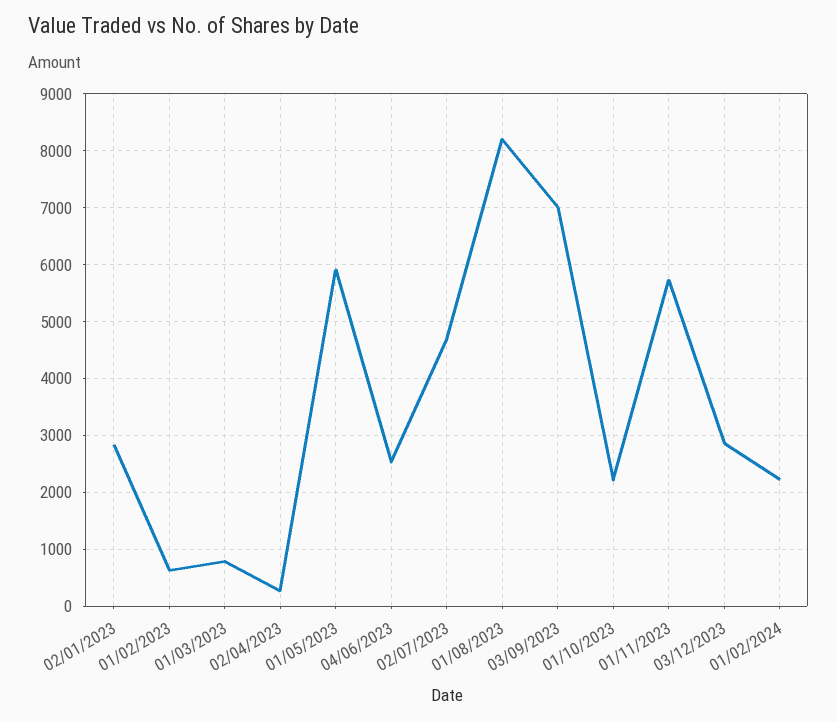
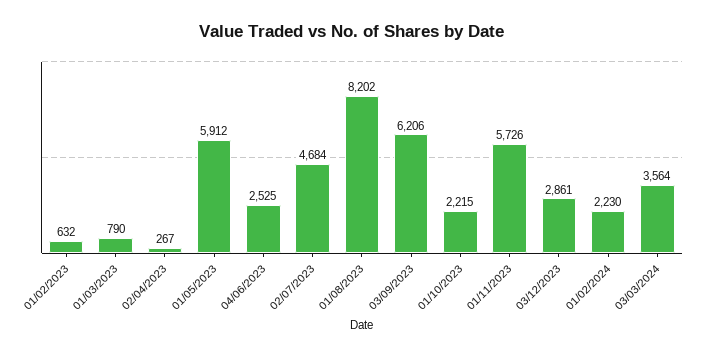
02/01/2023: 2800 -> none
03/09/2023: 7000 -> 6206
03/03/2024: none -> 3564

